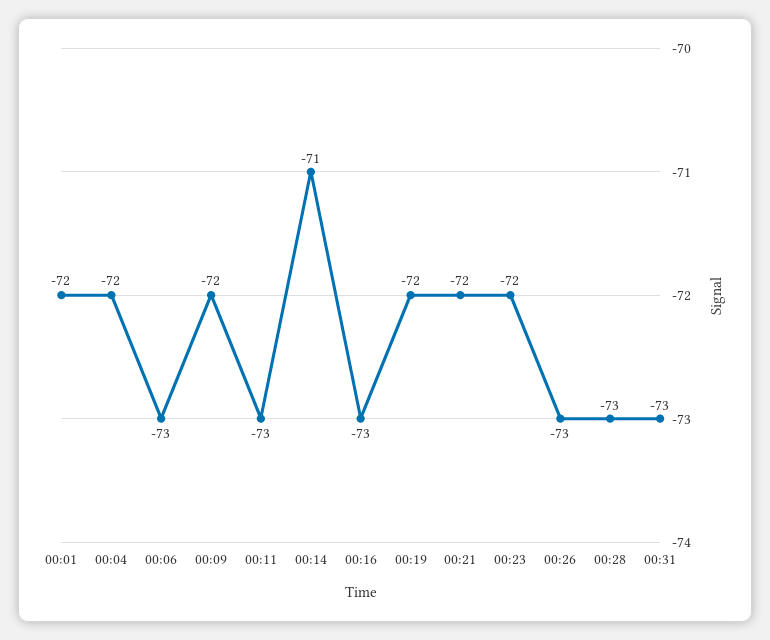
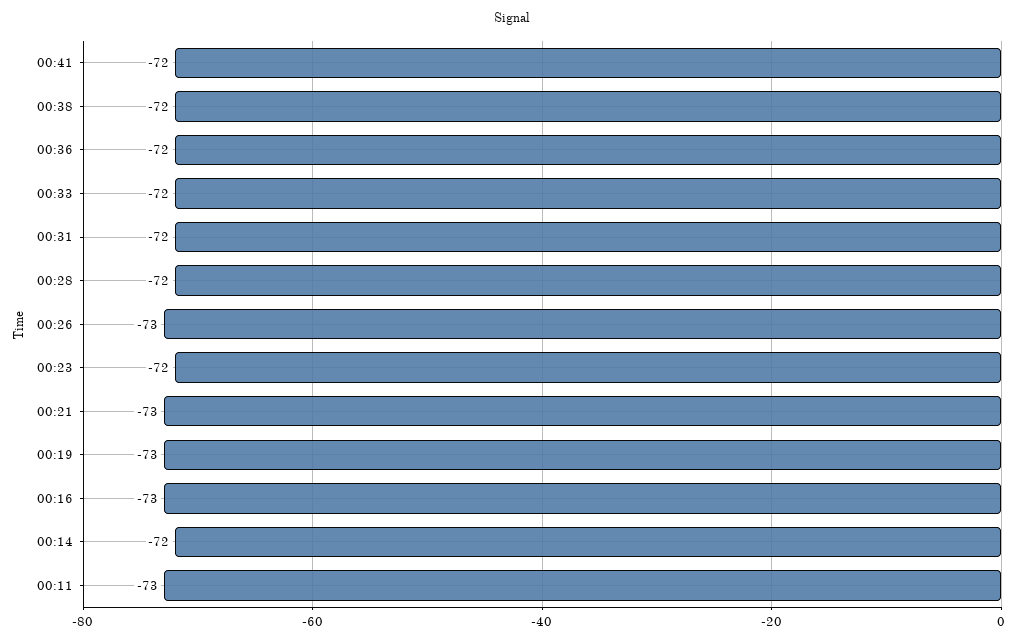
00:01: -72 -> none
00:04: -72 -> none
00:06: -73 -> none
00:09: -72 -> none
00:14: -71 -> -72
00:19: -72 -> -73
00:21: -72 -> -73
00:28: -73 -> -72
00:31: -73 -> -72
00:41: none -> -72
00:38: none -> -72
00:36: none -> -72
00:33: none -> -72

